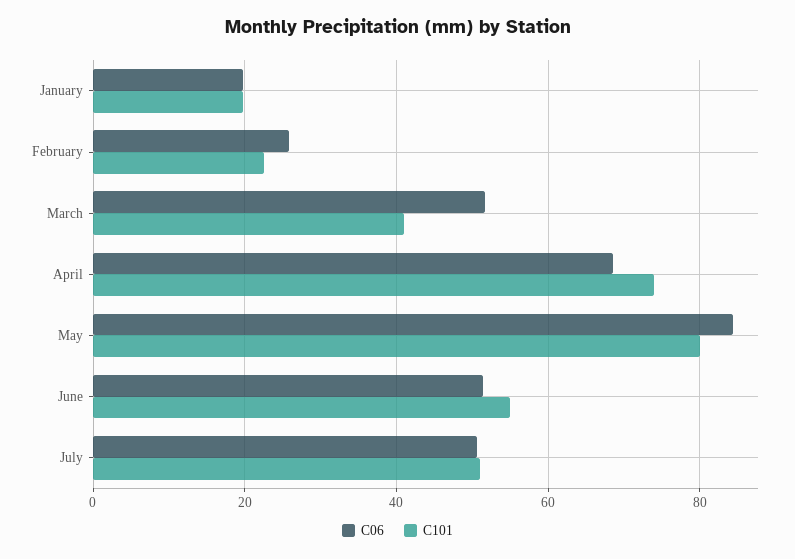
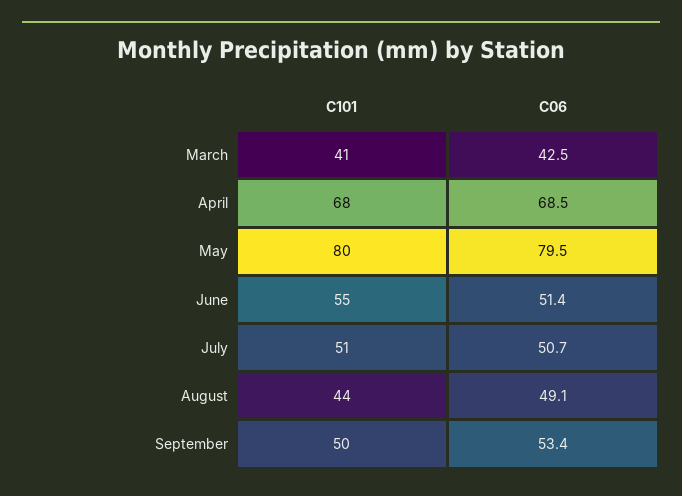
C06, January: 20 -> none
C101, January: 20 -> none
C06, February: 26 -> none
C101, February: 22 -> none
C06, March: 52 -> 42.5
C101, April: 74 -> 68
C06, May: 84 -> 79.5
C101, August: none -> 44
C06, August: none -> 49.1
C101, September: none -> 50
C06, September: none -> 53.4

